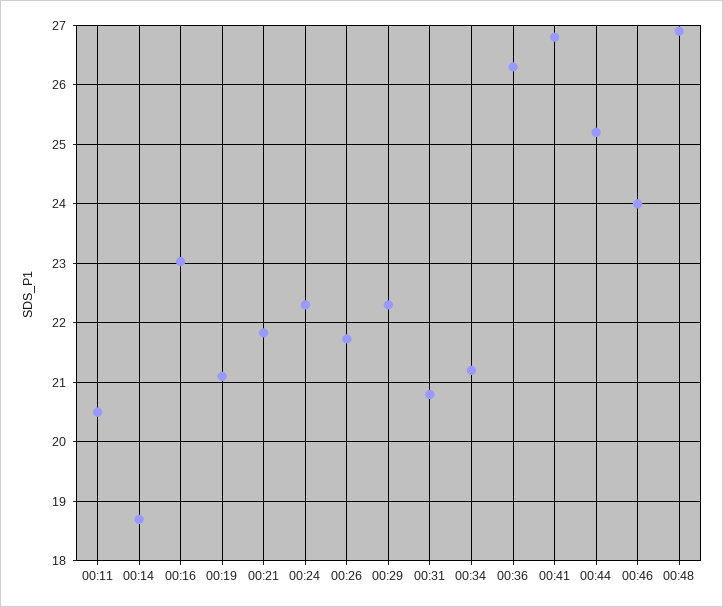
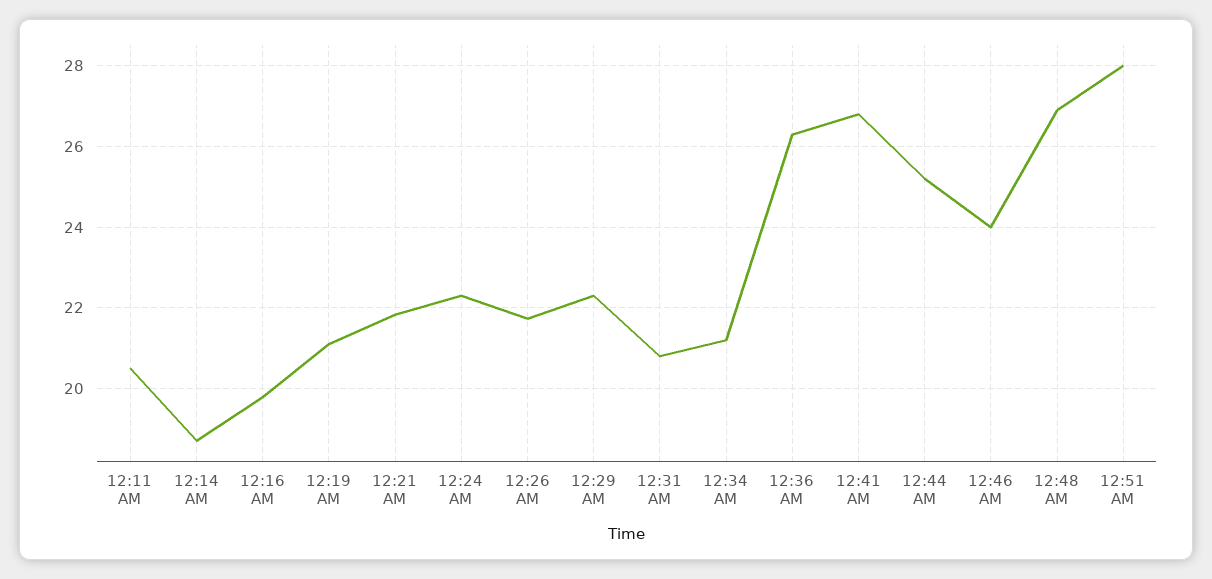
00:16: 23 -> 19.8
12:51 AM: none -> 28

